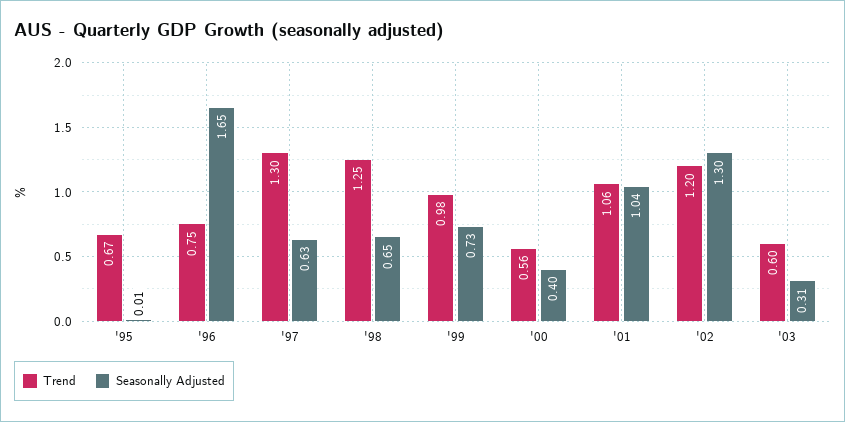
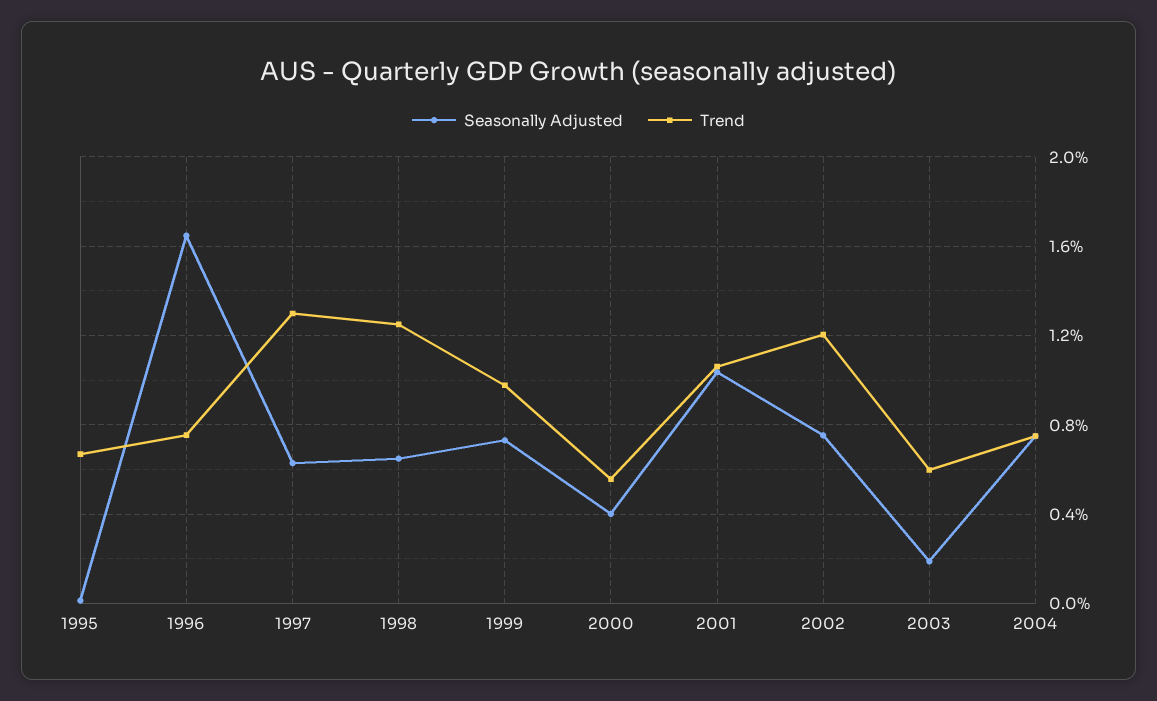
Seasonally Adjusted, '02: 1.3 -> 0.75
Seasonally Adjusted, '03: 0.31 -> 0.2
Seasonally Adjusted, 2004: none -> 0.75
Trend, 2004: none -> 0.75

